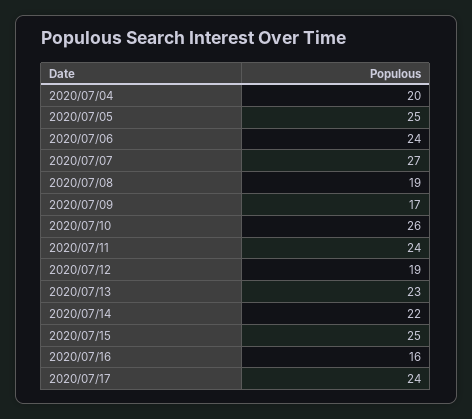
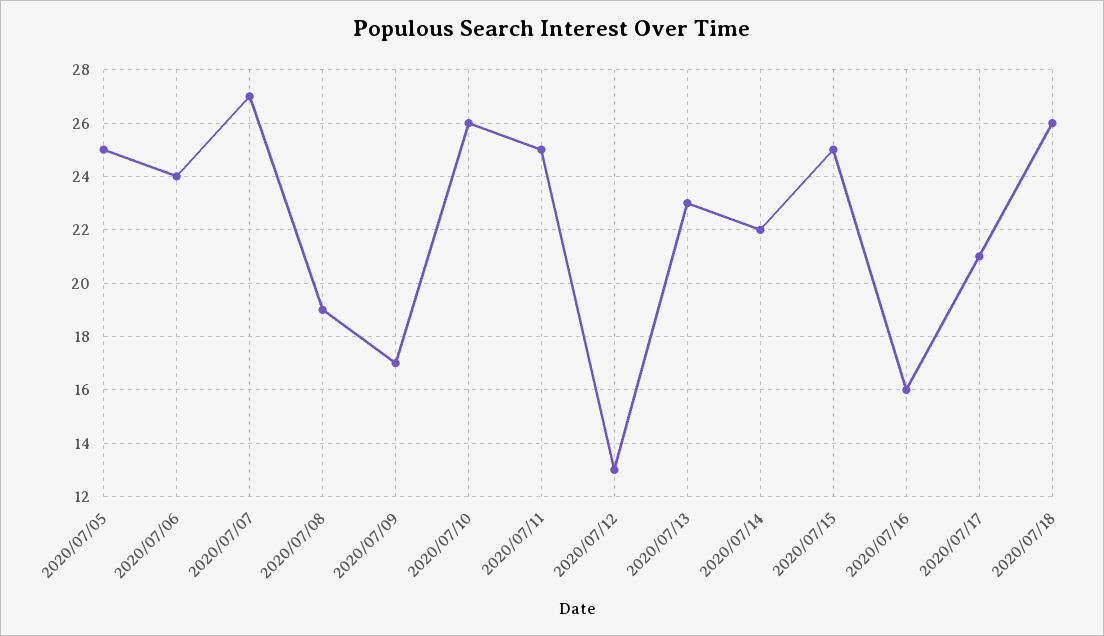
2020/07/04: 20 -> none
2020/07/11: 24 -> 25
2020/07/12: 19 -> 13
2020/07/17: 24 -> 21
2020/07/18: none -> 26

